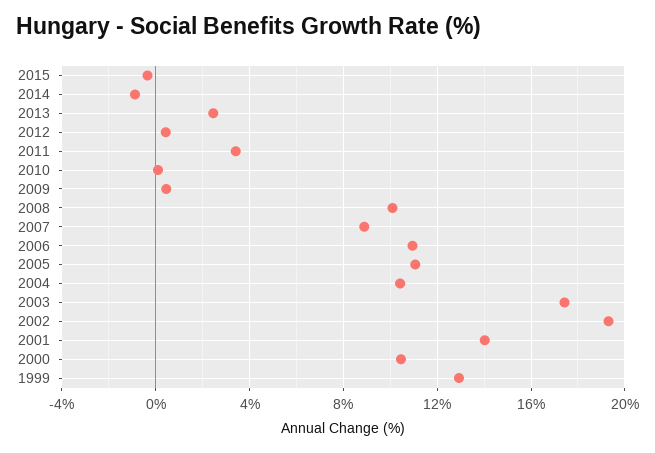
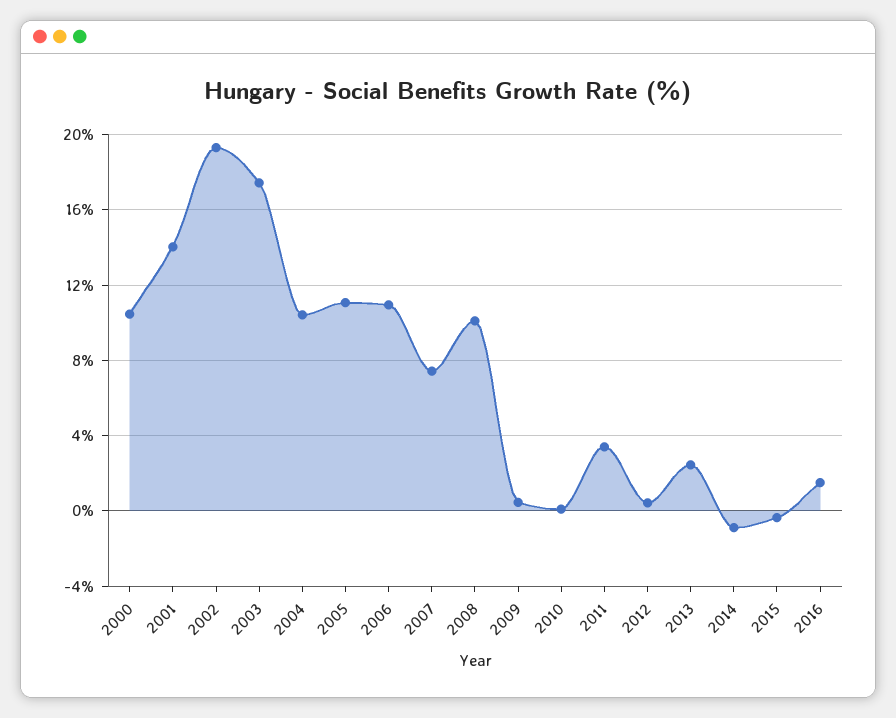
2007: 9 -> 7.5
1999: 13 -> none
2016: none -> 1.5

